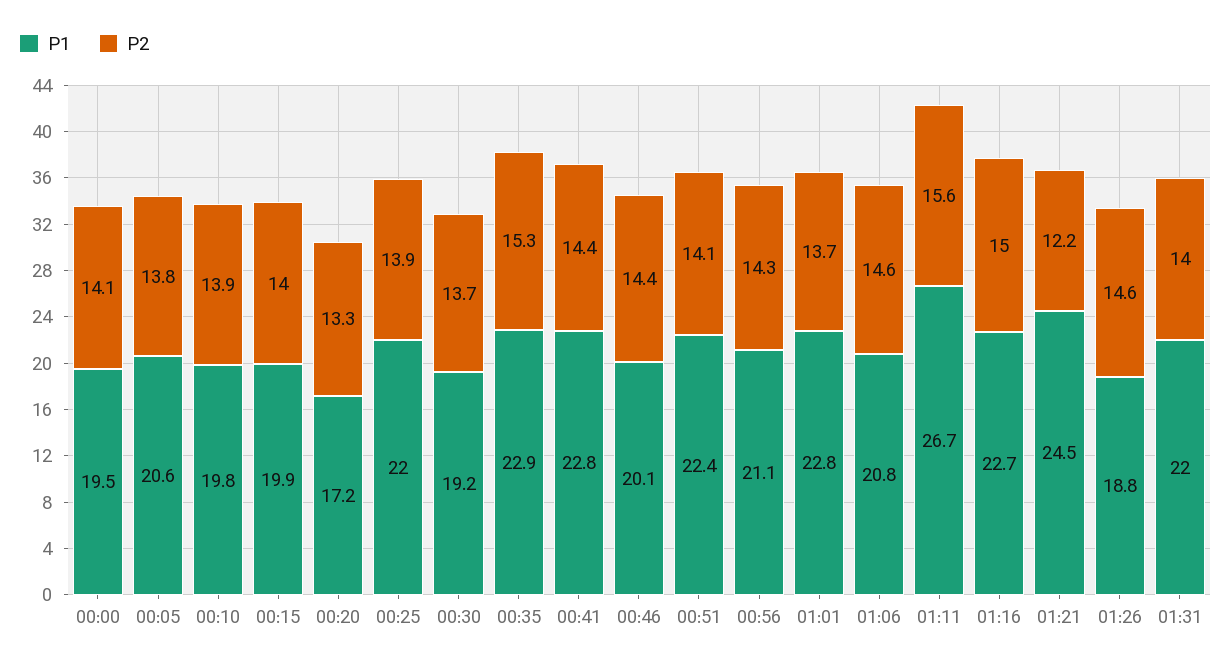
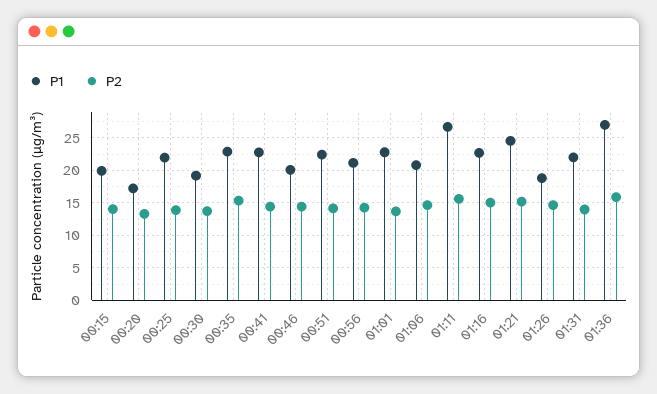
P1, 00:00: 19.5 -> none
P2, 00:00: 14.1 -> none
P1, 00:05: 20.6 -> none
P2, 00:05: 13.8 -> none
P1, 00:10: 19.8 -> none
P2, 00:10: 13.9 -> none
P2, 01:21: 12.2 -> 15
P1, 01:36: none -> 27
P2, 01:36: none -> 16

